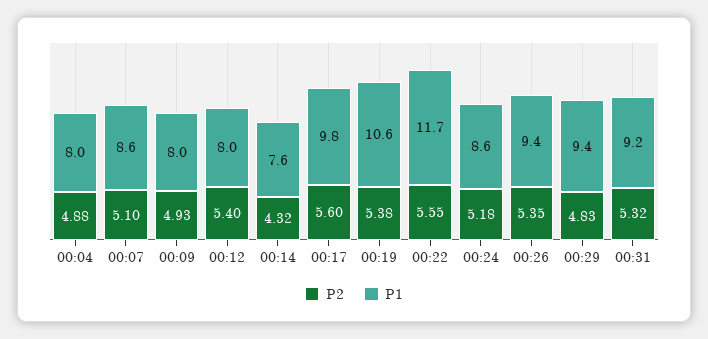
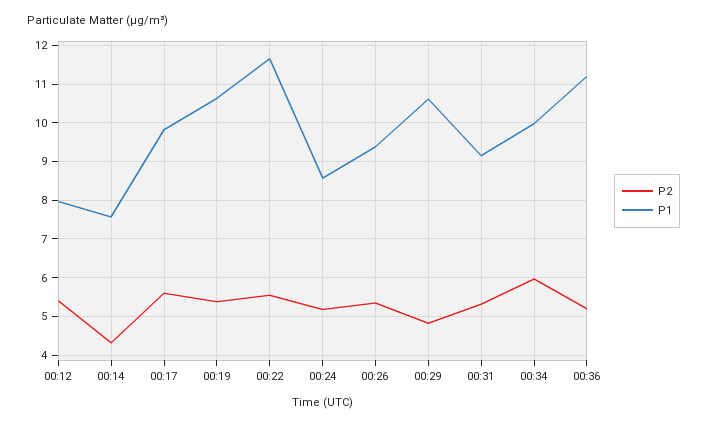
P2, 00:04: 4.88 -> none
P1, 00:04: 8 -> none
P2, 00:07: 5.1 -> none
P1, 00:07: 8.6 -> none
P2, 00:09: 4.93 -> none
P1, 00:09: 8 -> none
P1, 00:29: 9.4 -> 10.6
P2, 00:34: none -> 6
P1, 00:34: none -> 10
P2, 00:36: none -> 5.2
P1, 00:36: none -> 11.2

